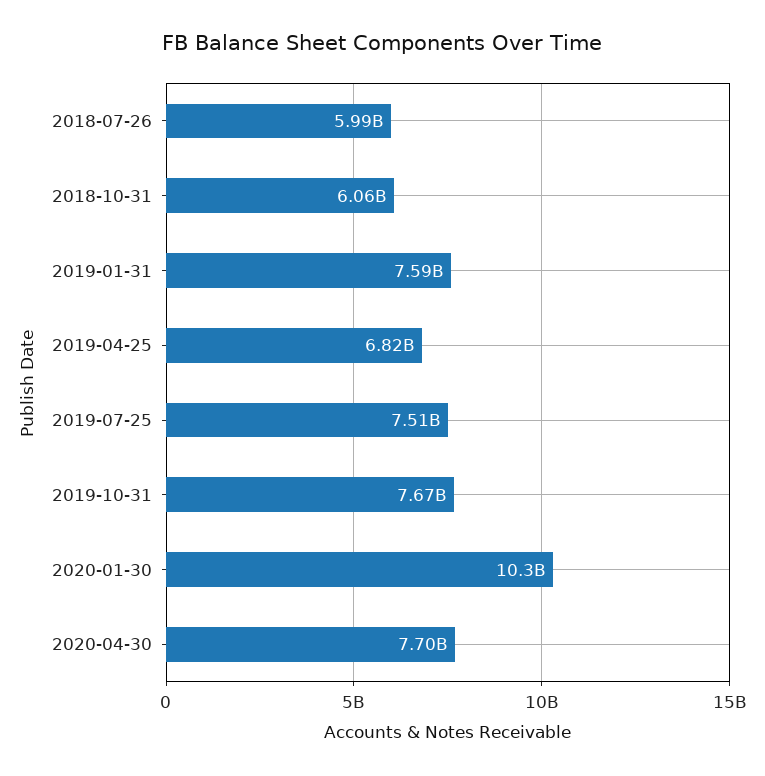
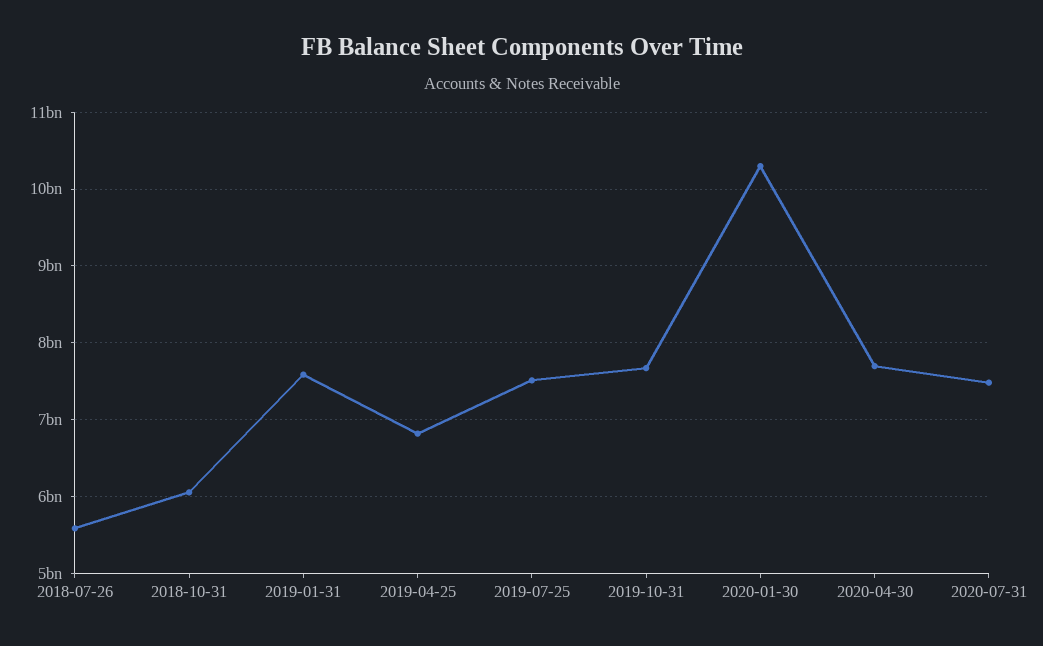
2018-07-26: 5990000000 -> 5600000000
2020-07-31: none -> 7500000000

